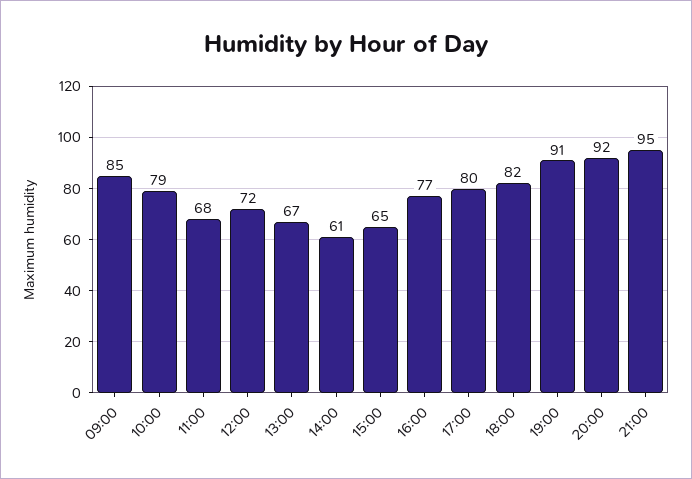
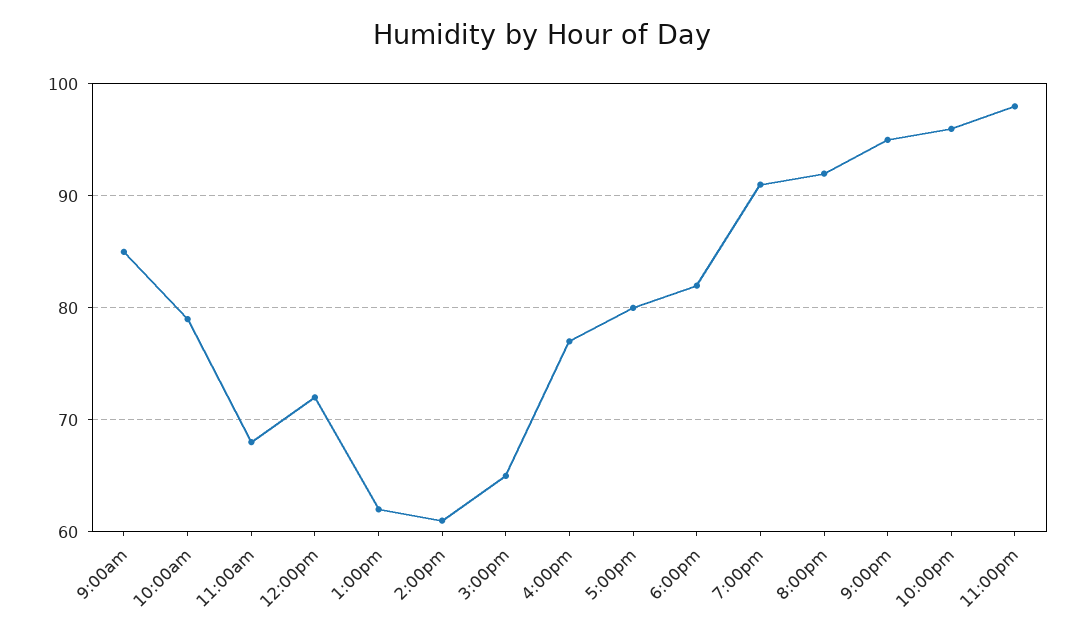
13:00: 67 -> 62
10:00pm: none -> 96
11:00pm: none -> 98

